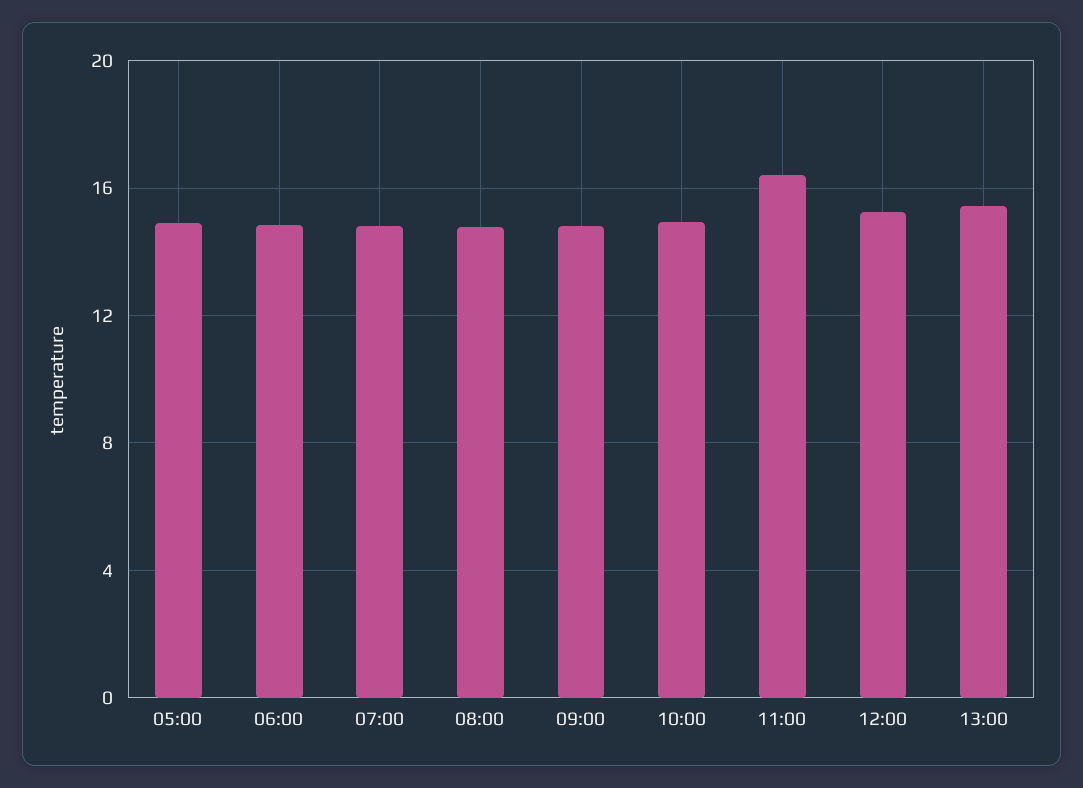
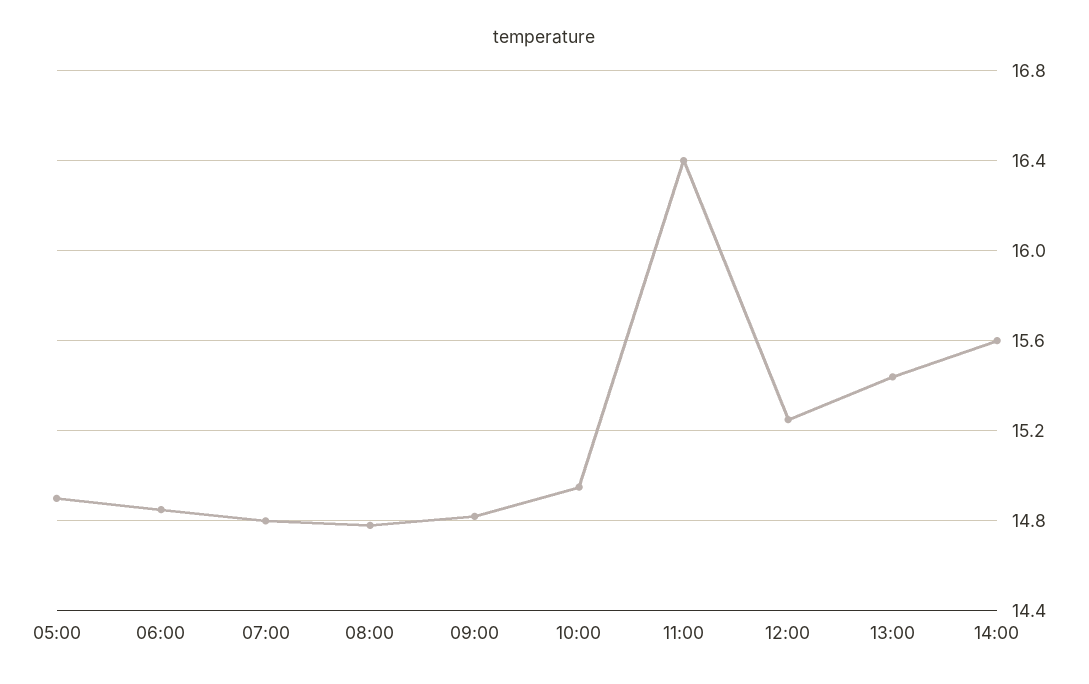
14:00: none -> 15.6

